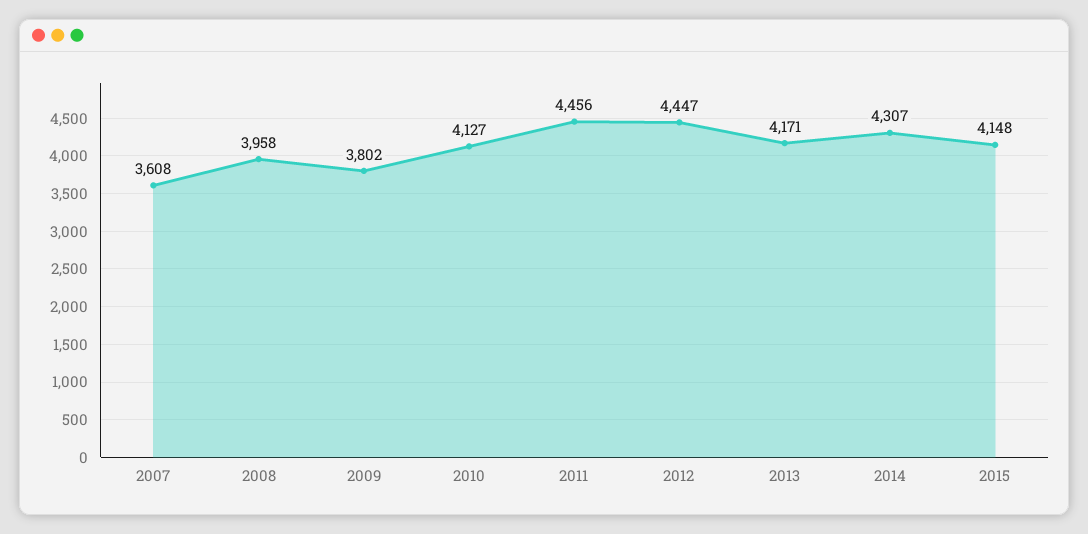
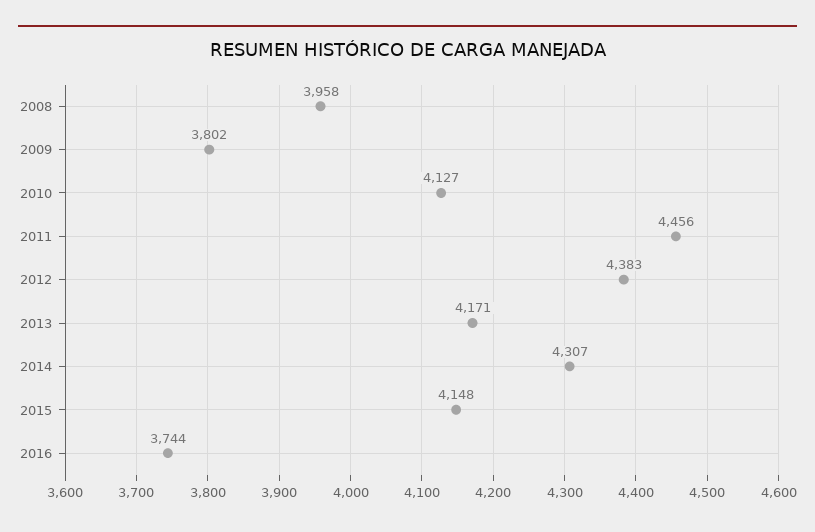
2007: 3608 -> none
2012: 4447 -> 4383
2016: none -> 3744

